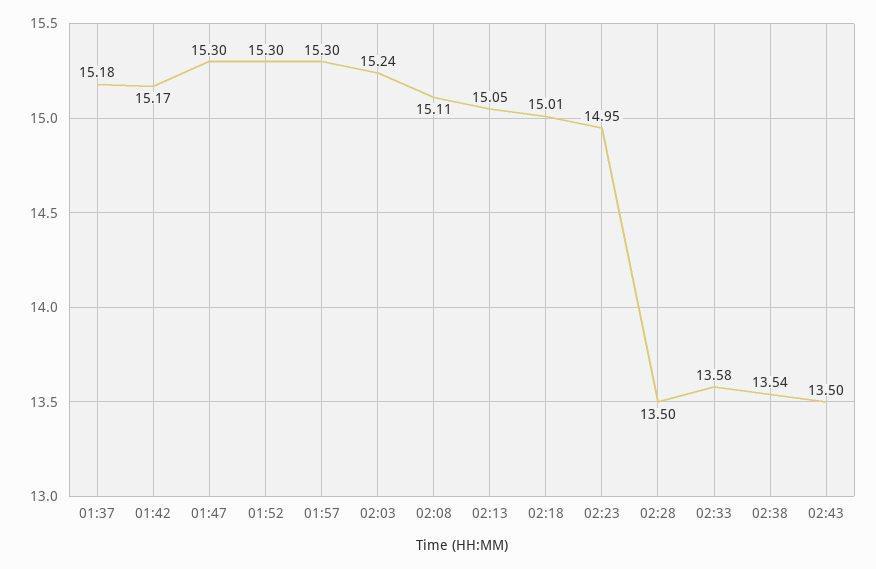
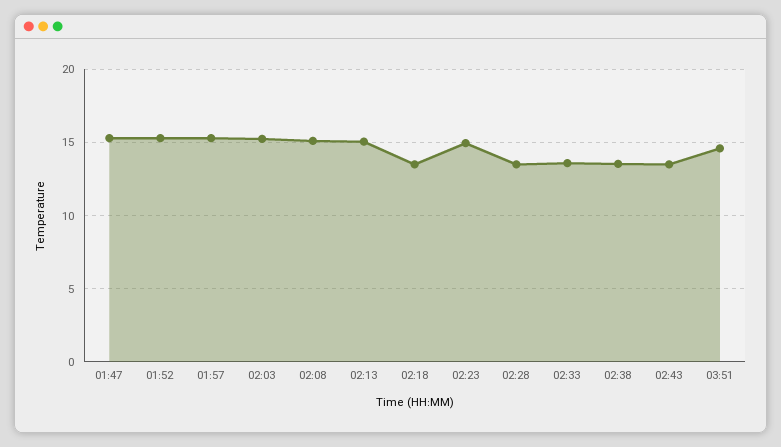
01:37: 15.18 -> none
01:42: 15.17 -> none
02:18: 15.01 -> 13.5
03:51: none -> 14.5

